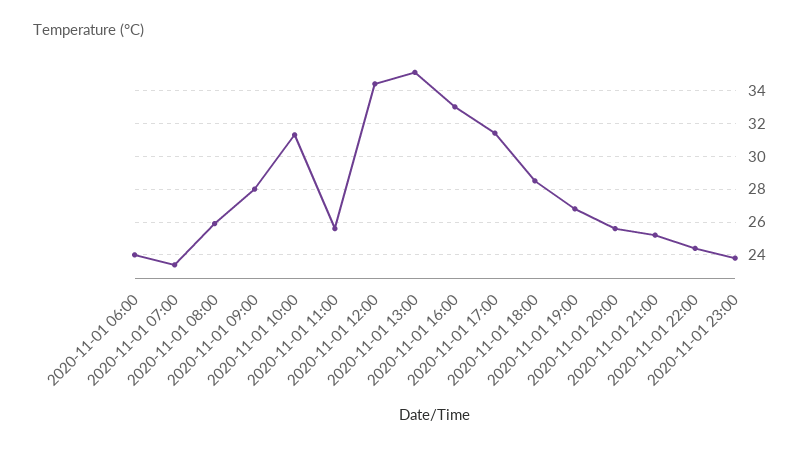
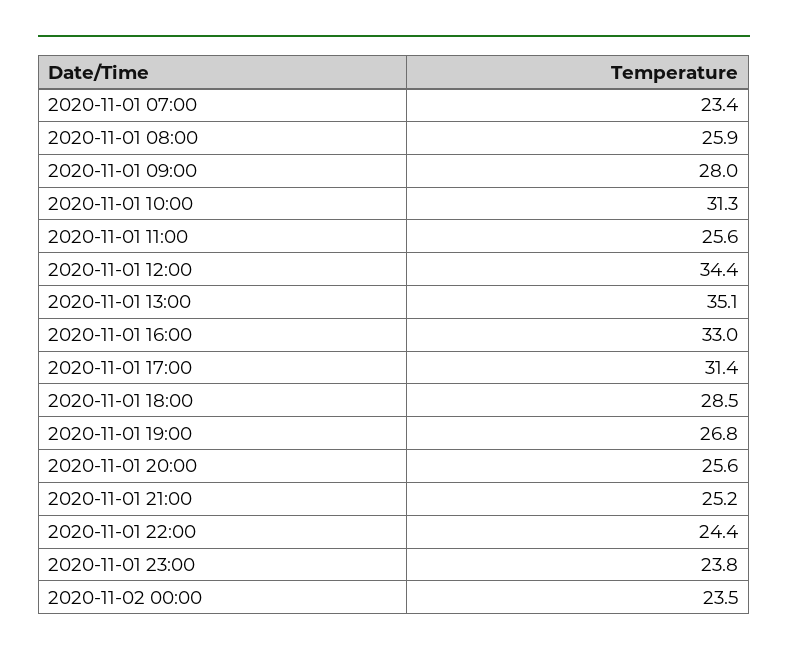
2020-11-01 06:00: 24 -> none
2020-11-02 00:00: none -> 23.5

